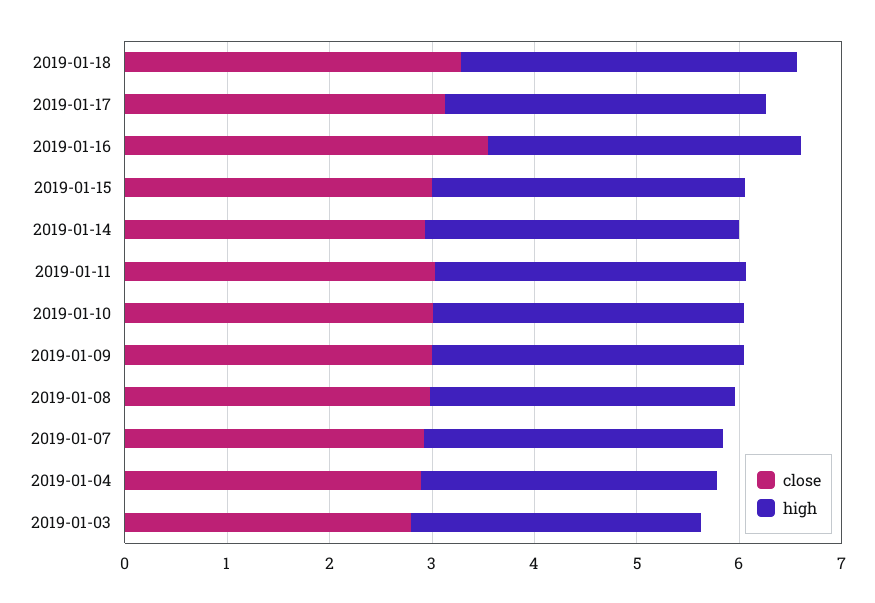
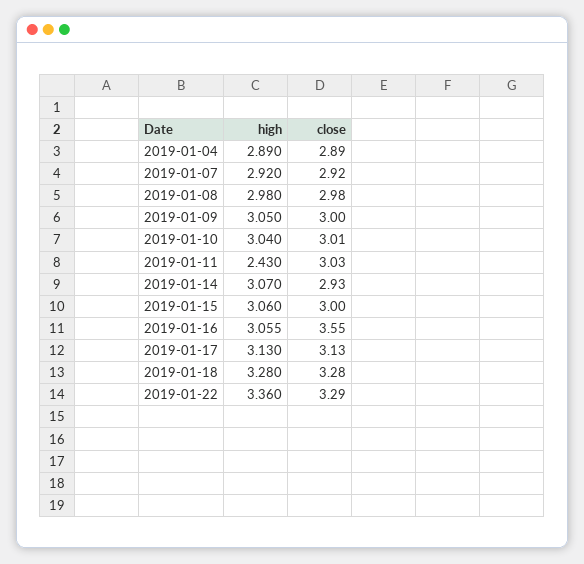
high, 2019-01-11: 3 -> 2.43
close, 2019-01-03: 2.8 -> none
high, 2019-01-03: 2.8 -> none
high, 2019-01-22: none -> 3.36
close, 2019-01-22: none -> 3.29

